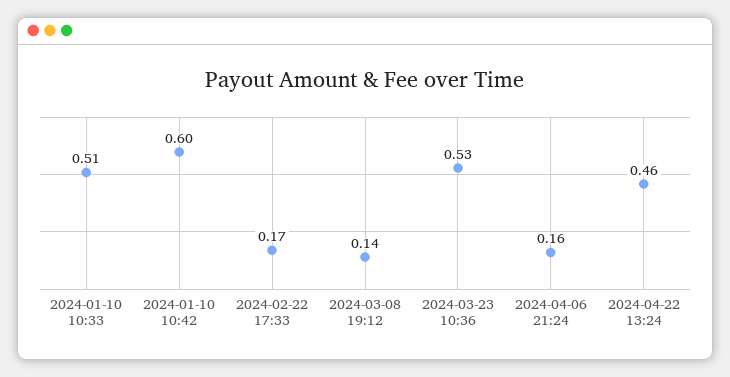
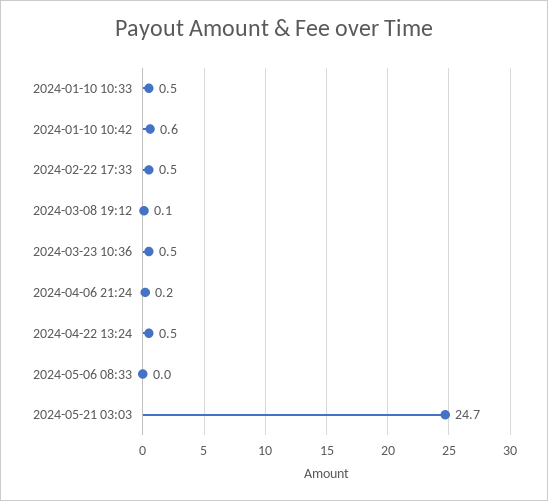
2024-02-22 17:33: 0.17 -> 0.5
2024-05-06 08:33: none -> 0
2024-05-21 03:03: none -> 24.7

